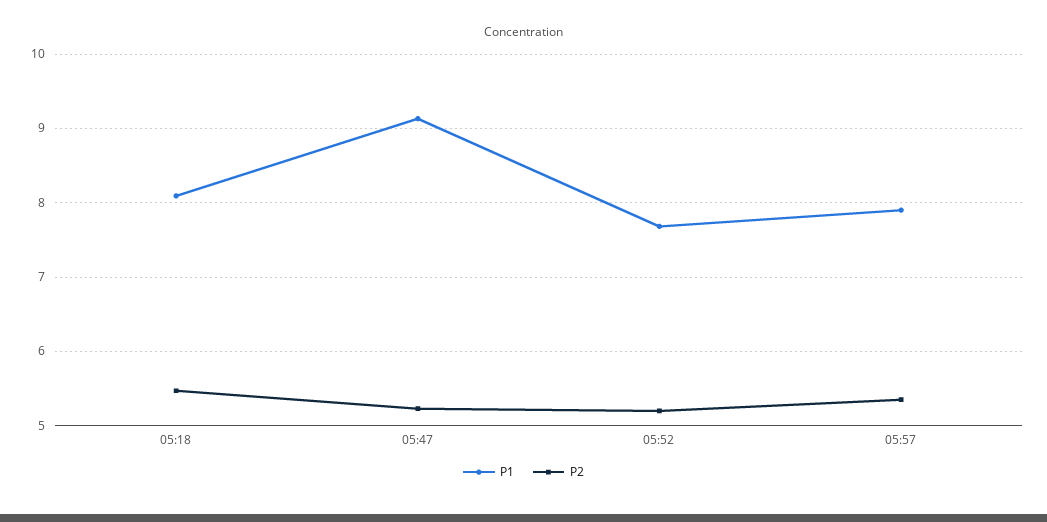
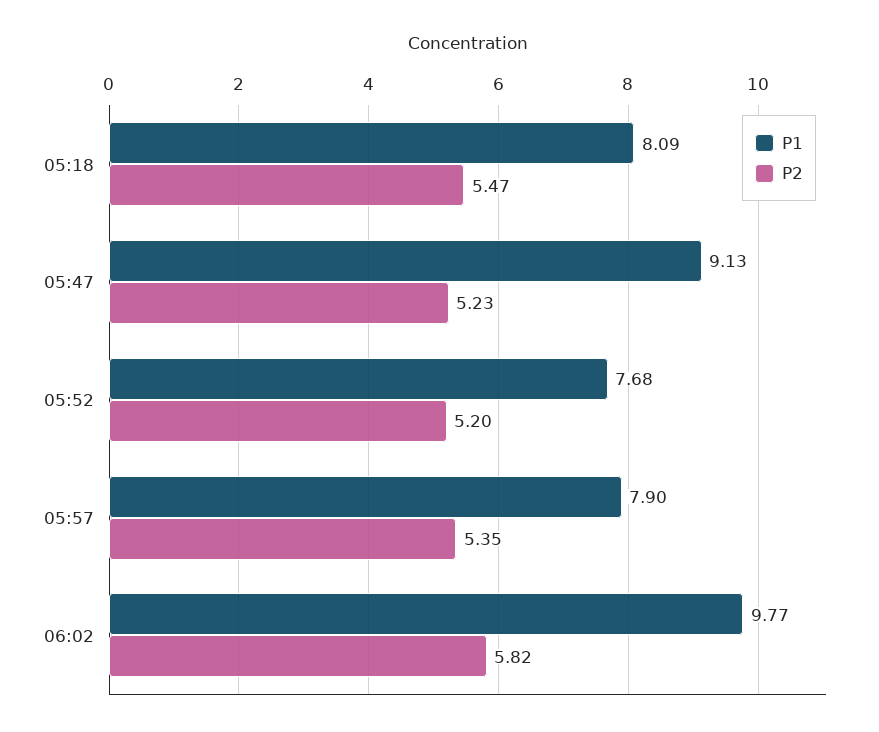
P1, 06:02: none -> 9.77
P2, 06:02: none -> 5.82

